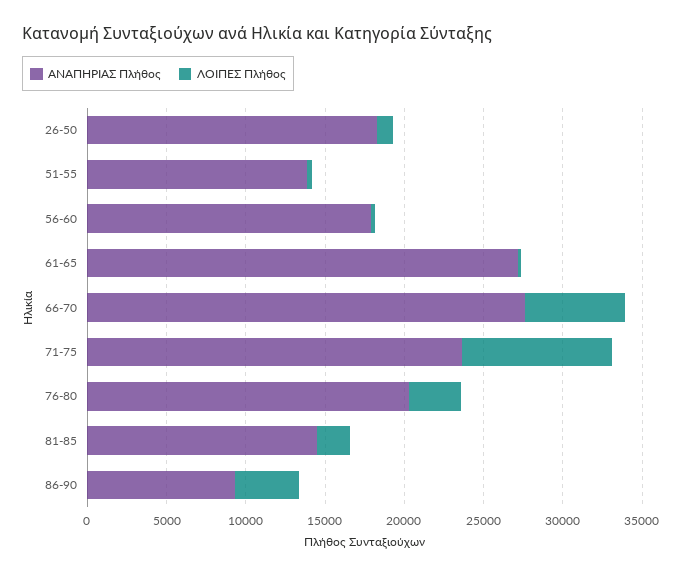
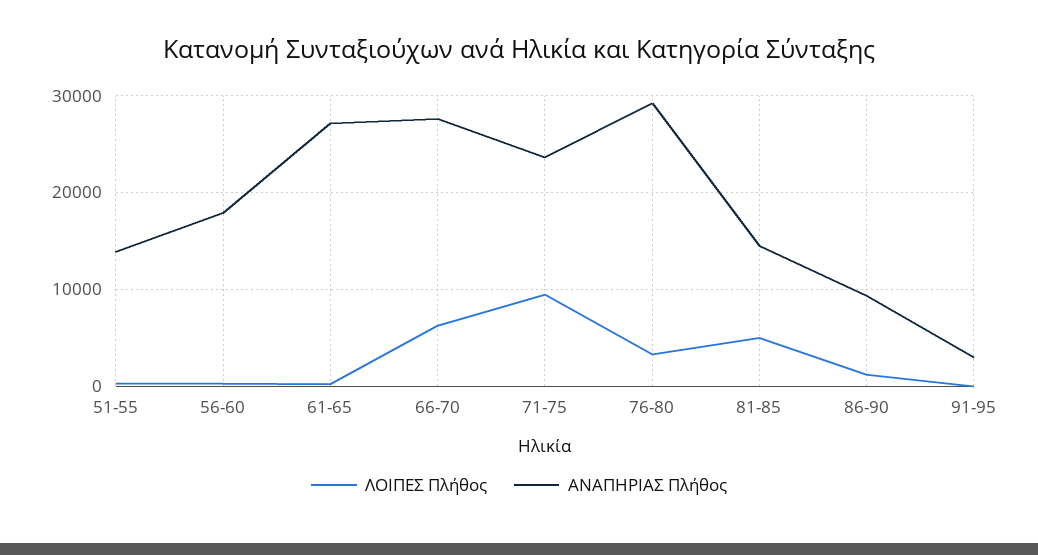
ΑΝΑΠΗΡΙΑΣ Πλήθος, 26-50: 18000 -> none
ΛΟΙΠΕΣ Πλήθος, 26-50: 1000 -> none
ΑΝΑΠΗΡΙΑΣ Πλήθος, 76-80: 20000 -> 29000
ΛΟΙΠΕΣ Πλήθος, 81-85: 2000 -> 5000
ΛΟΙΠΕΣ Πλήθος, 86-90: 4000 -> 1000
ΛΟΙΠΕΣ Πλήθος, 91-95: none -> 0
ΑΝΑΠΗΡΙΑΣ Πλήθος, 91-95: none -> 3000

